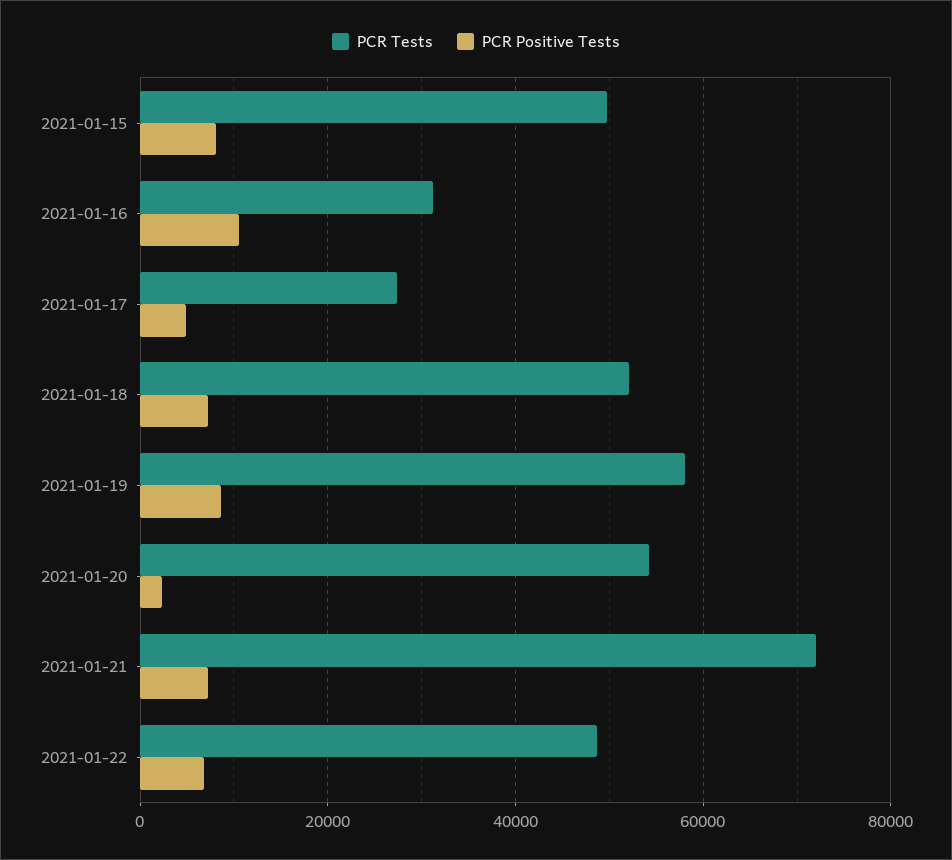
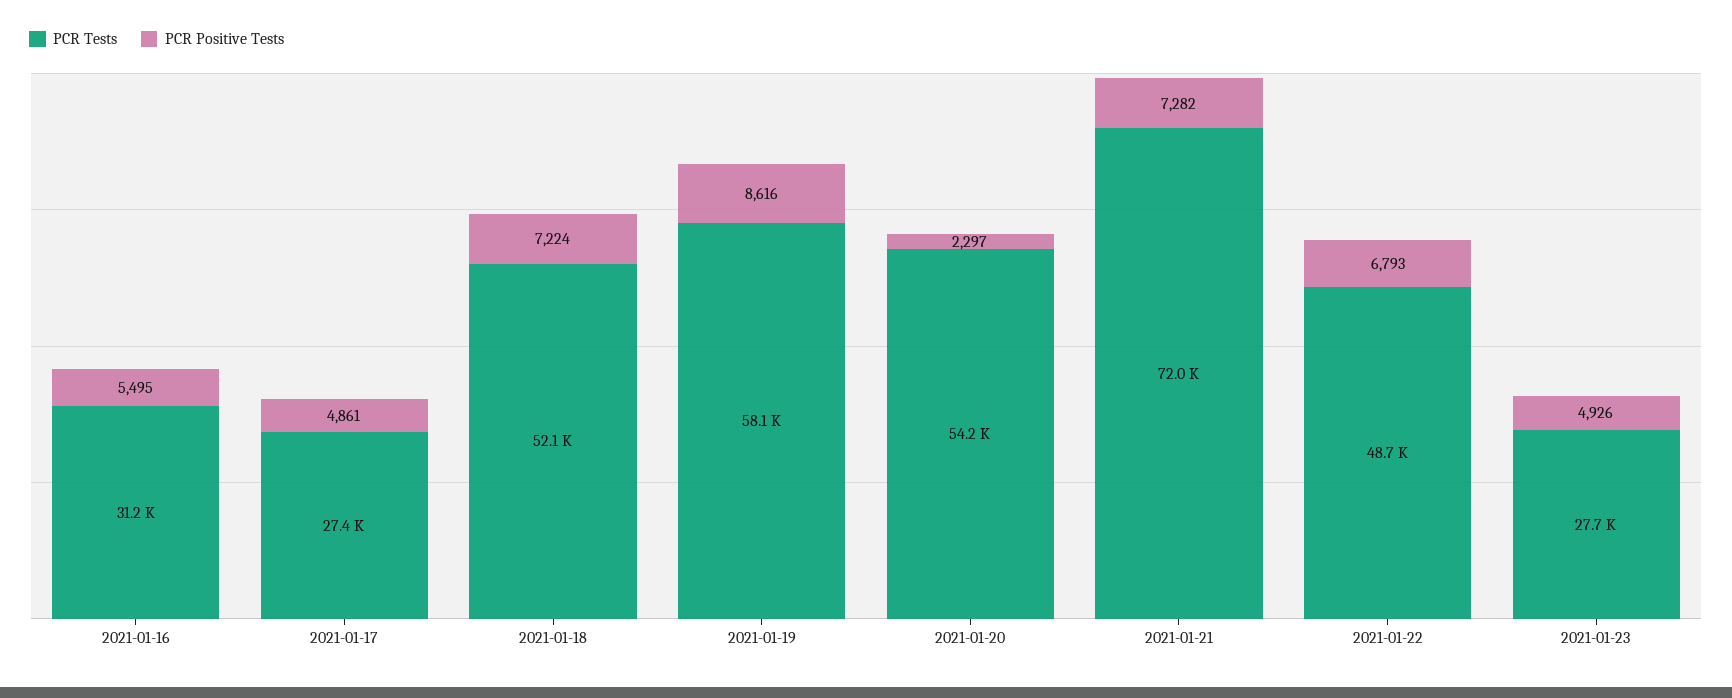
PCR Tests, 2021-01-15: 50000 -> none
PCR Positive Tests, 2021-01-15: 8000 -> none
PCR Positive Tests, 2021-01-16: 10000 -> 5495
PCR Tests, 2021-01-23: none -> 27700
PCR Positive Tests, 2021-01-23: none -> 4926

